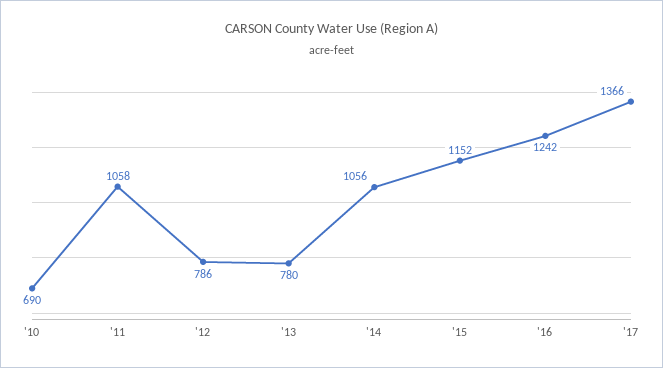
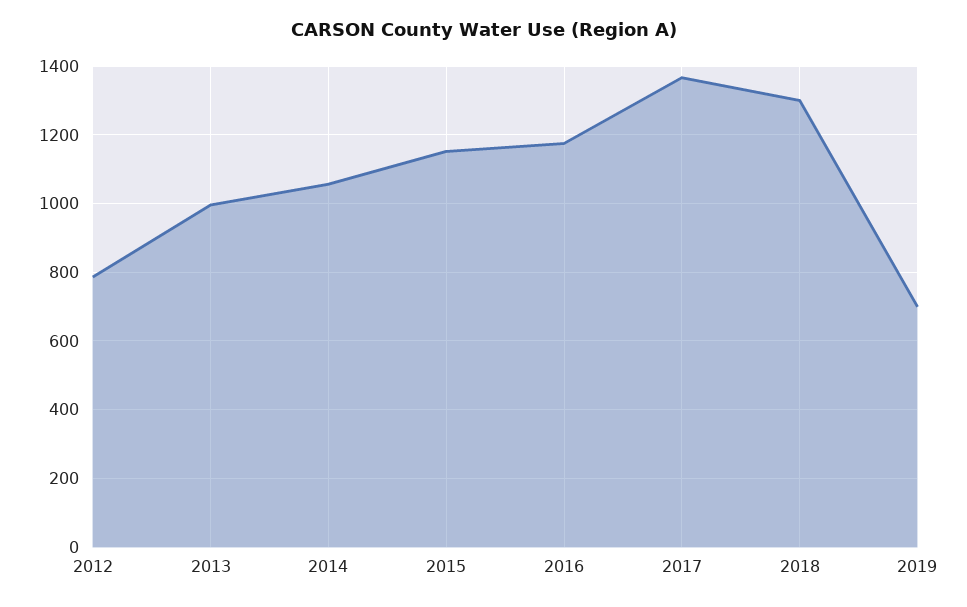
'10: 690 -> none
'11: 1058 -> none
'13: 780 -> 1000
'16: 1242 -> 1180
2018: none -> 1300
2019: none -> 700

